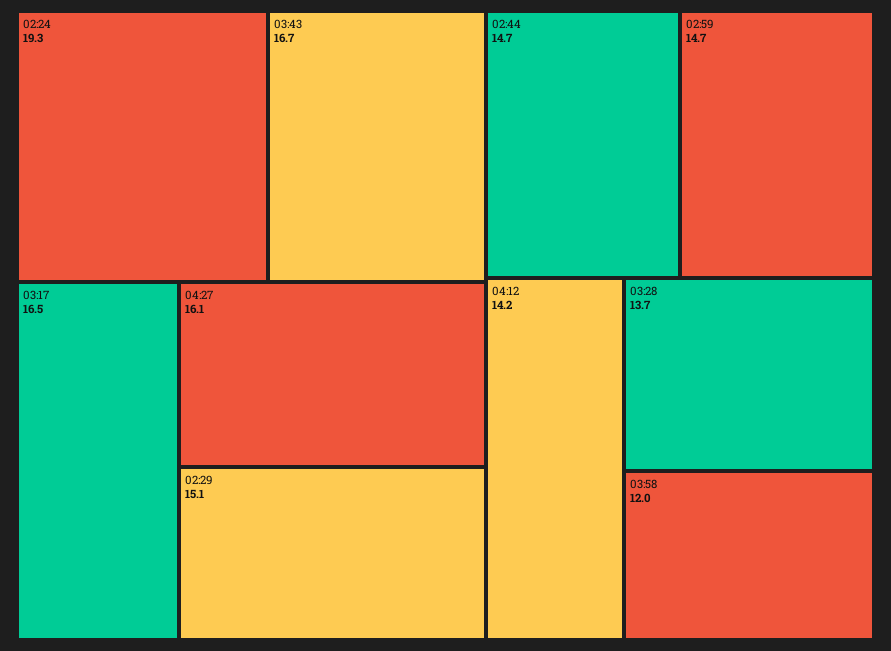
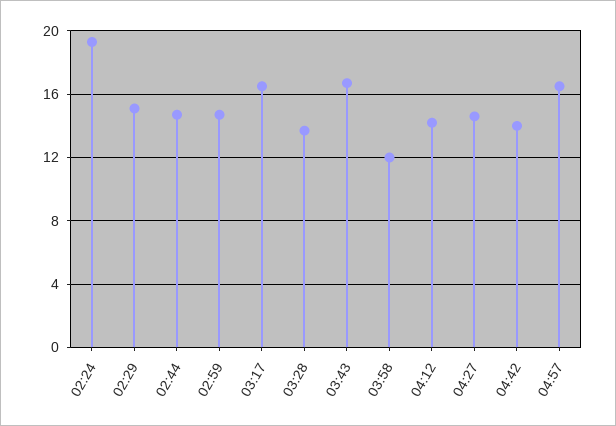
04:27: 16.1 -> 14.5
04:42: none -> 14
04:57: none -> 16.5

